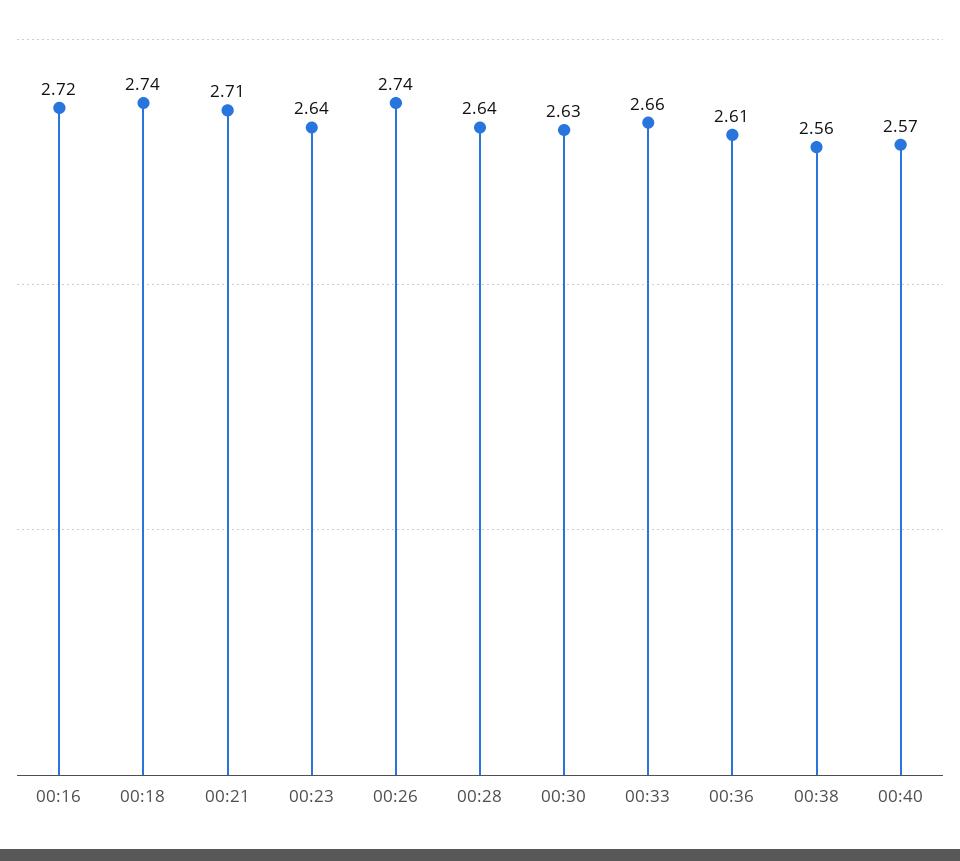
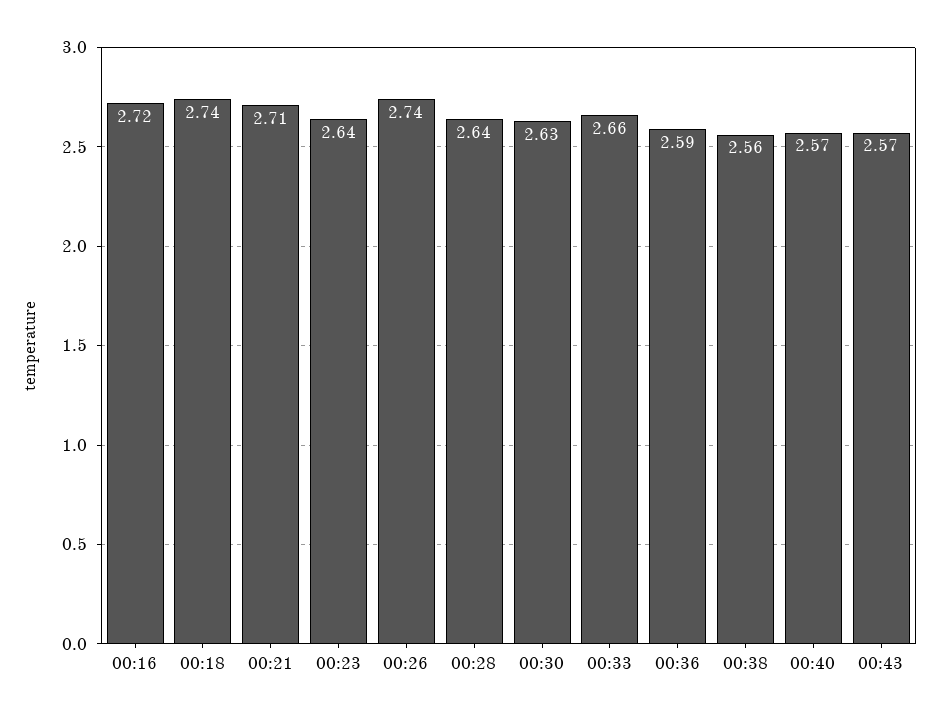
00:36: 2.61 -> 2.59
00:43: none -> 2.57

